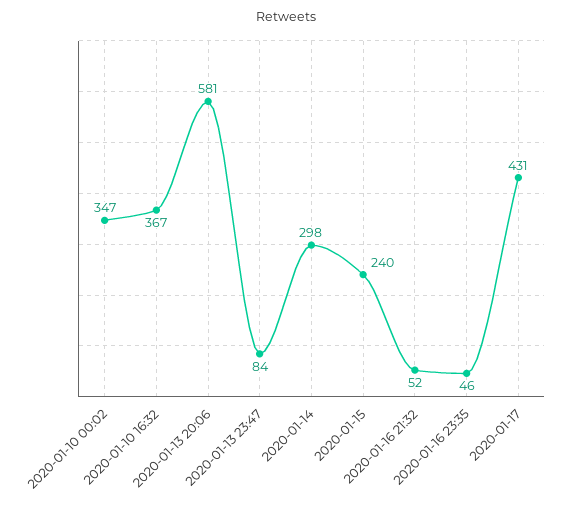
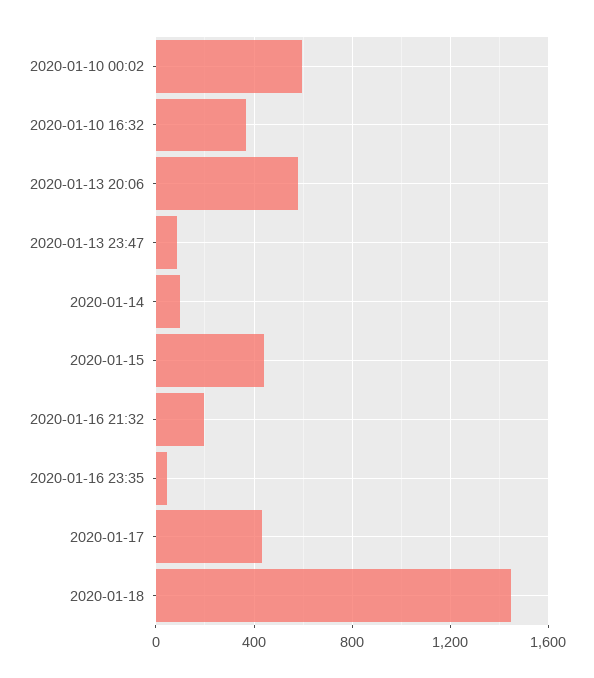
2020-01-10 00:02: 347 -> 600
2020-01-14: 298 -> 100
2020-01-15: 240 -> 450
2020-01-16 21:32: 52 -> 200
2020-01-18: none -> 1450

